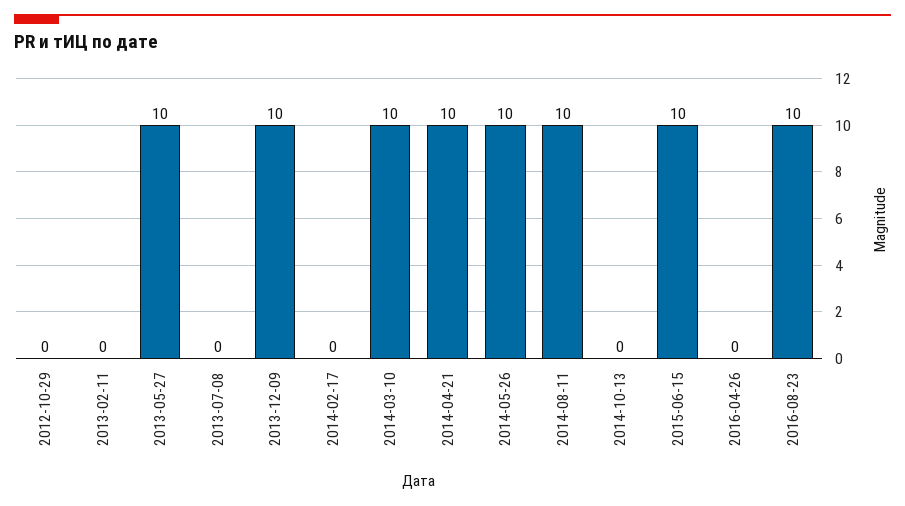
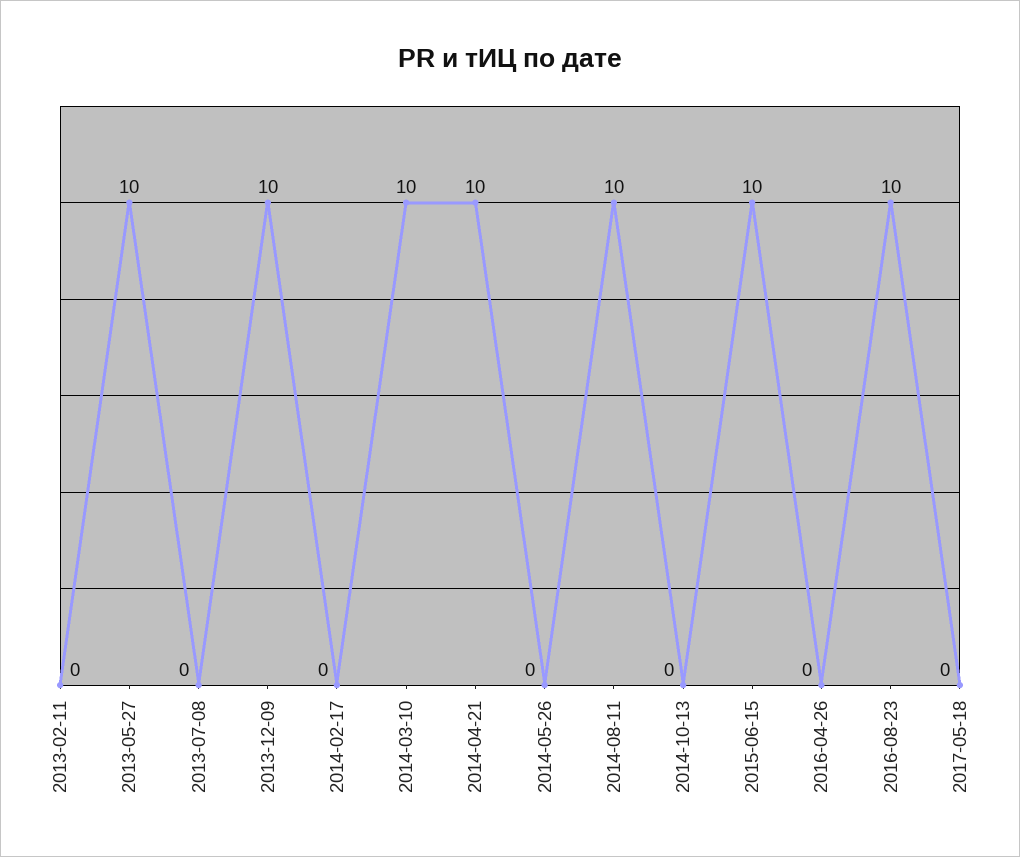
2012-10-29: 0 -> none
2014-05-26: 10 -> 0
2017-05-18: none -> 0

